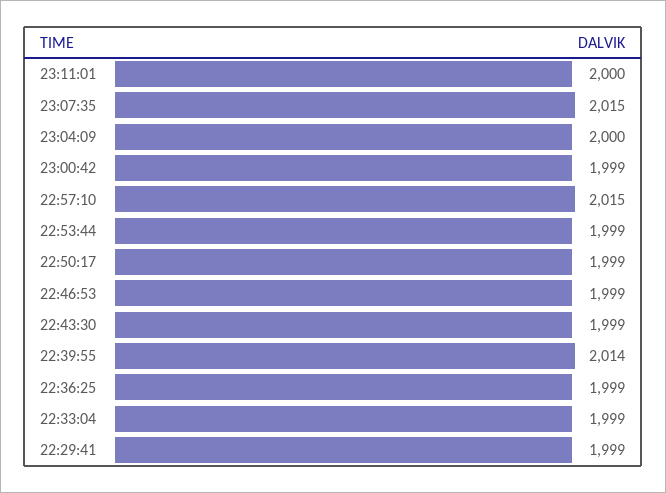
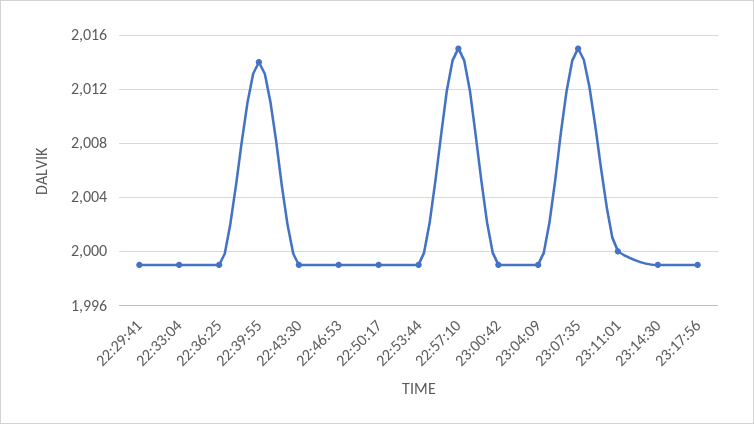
23:04:09: 2000 -> 1999
23:14:30: none -> 1999
23:17:56: none -> 1999

